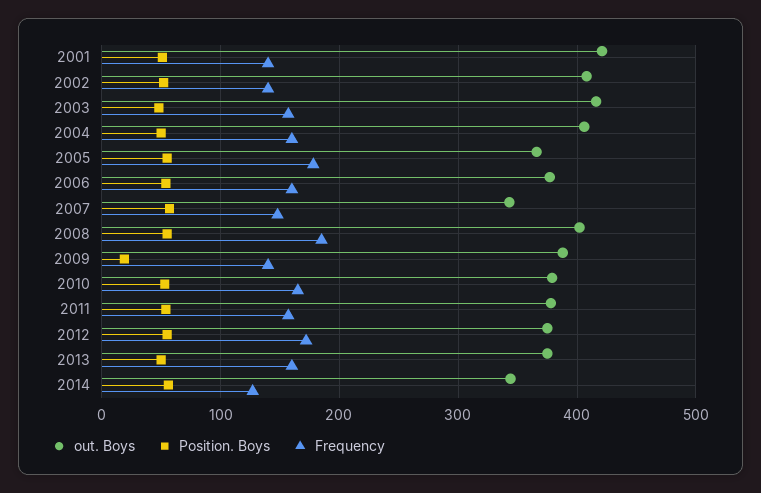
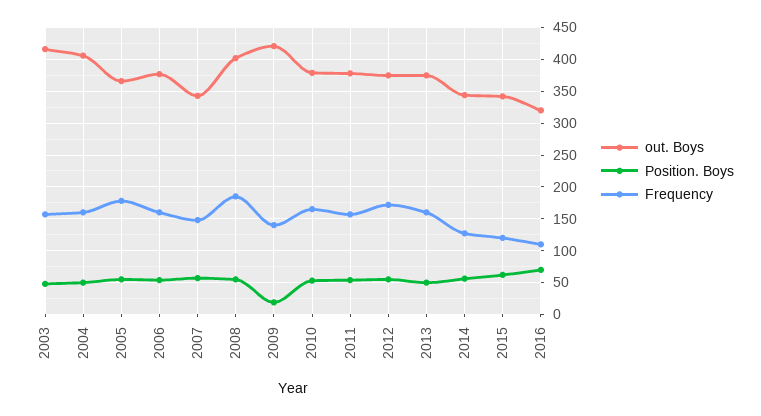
out. Boys, 2001: 420 -> none
Position. Boys, 2001: 50 -> none
Frequency, 2001: 140 -> none
out. Boys, 2002: 410 -> none
Position. Boys, 2002: 50 -> none
Frequency, 2002: 140 -> none
out. Boys, 2009: 390 -> 420
out. Boys, 2015: none -> 340
Position. Boys, 2015: none -> 60
Frequency, 2015: none -> 120
out. Boys, 2016: none -> 320
Position. Boys, 2016: none -> 70
Frequency, 2016: none -> 110

